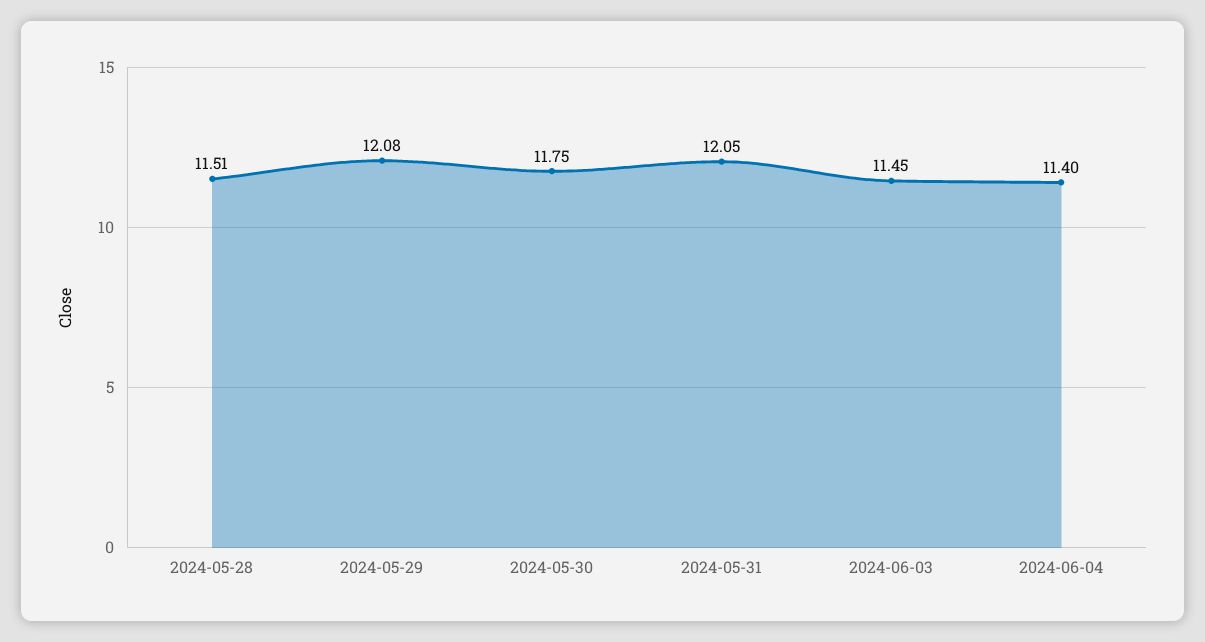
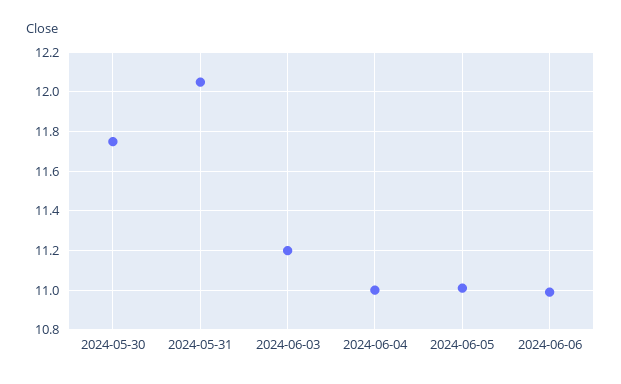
2024-05-28: 11.51 -> none
2024-05-29: 12.08 -> none
2024-06-03: 11.45 -> 11.2
2024-06-04: 11.4 -> 11
2024-06-05: none -> 11
2024-06-06: none -> 11

